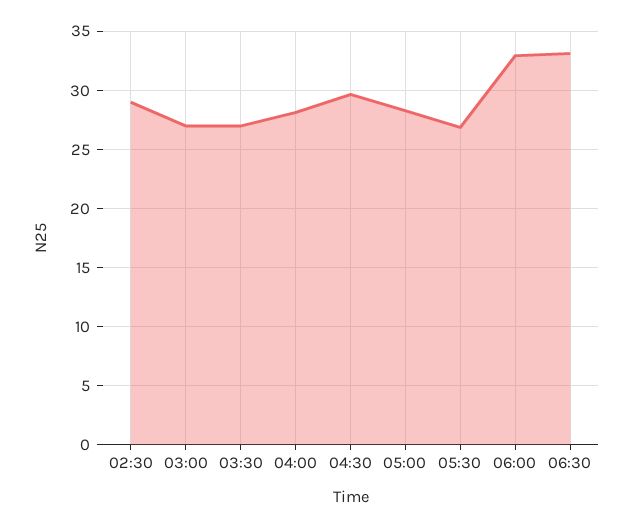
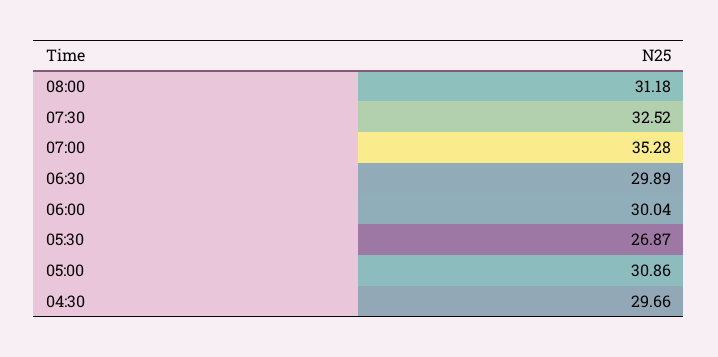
02:30: 29 -> none
03:00: 27 -> none
03:30: 27 -> none
04:00: 28 -> none
05:00: 28 -> 30.86
06:00: 33 -> 30.04
06:30: 33 -> 29.89
08:00: none -> 31.18
07:30: none -> 32.52
07:00: none -> 35.28

